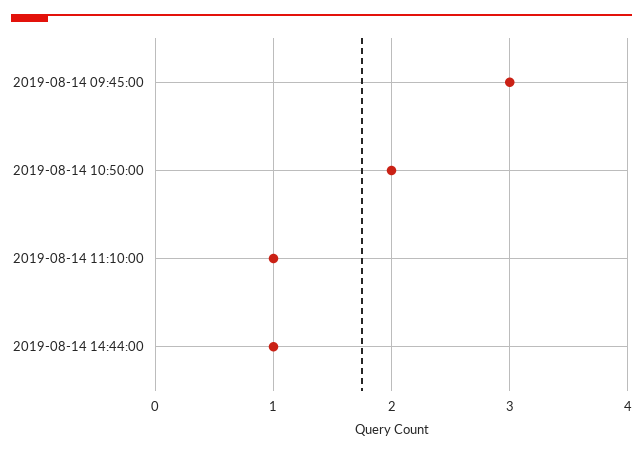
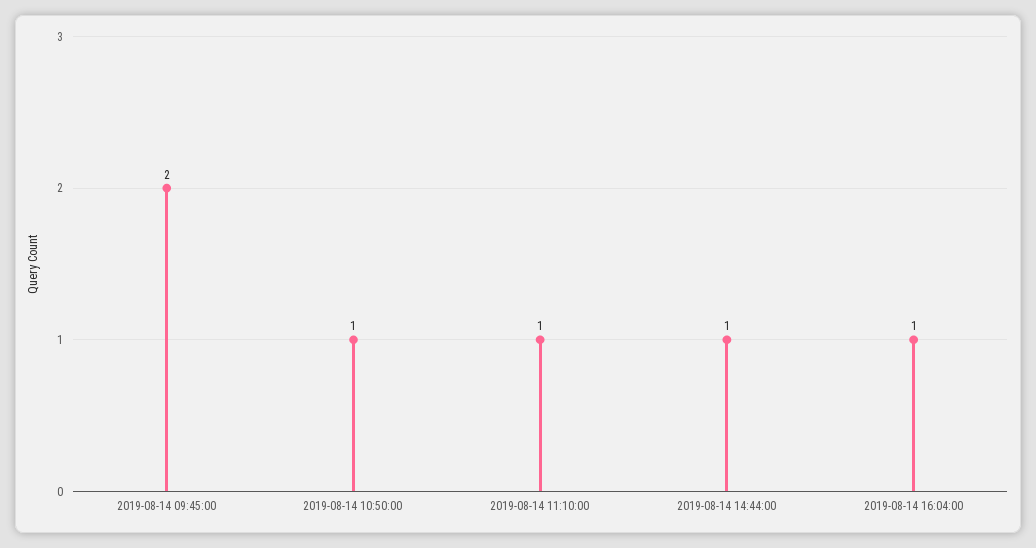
2019-08-14 09:45:00: 3 -> 2
2019-08-14 10:50:00: 2 -> 1
2019-08-14 16:04:00: none -> 1

